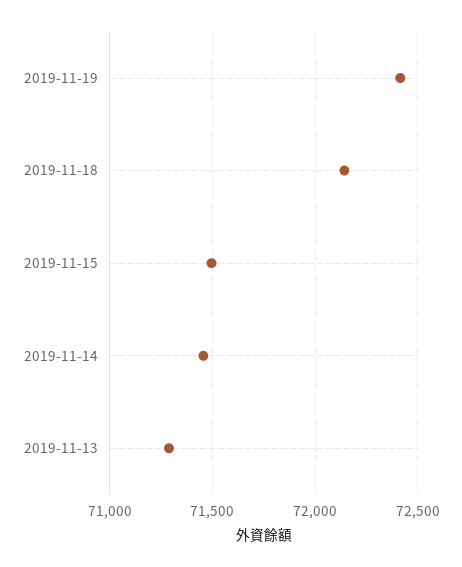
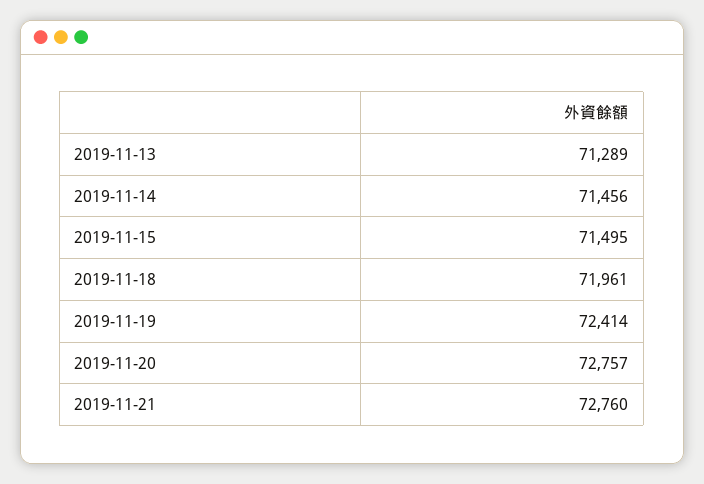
2019-11-18: 72150 -> 71961
2019-11-20: none -> 72757
2019-11-21: none -> 72760

